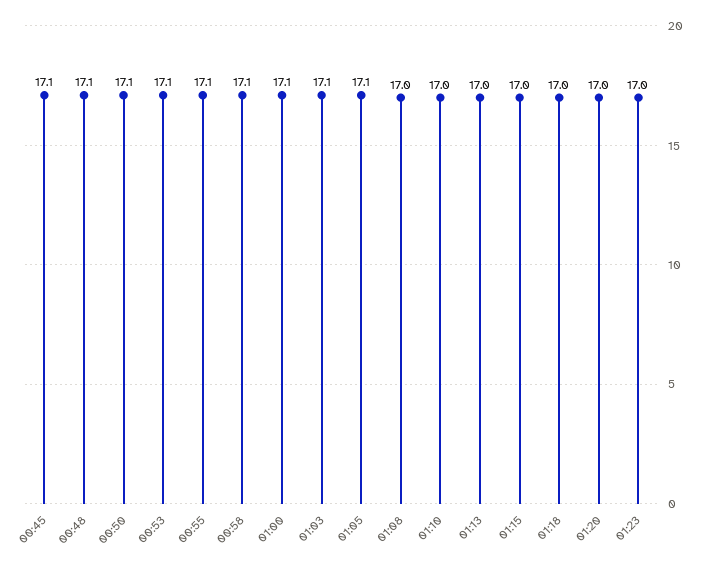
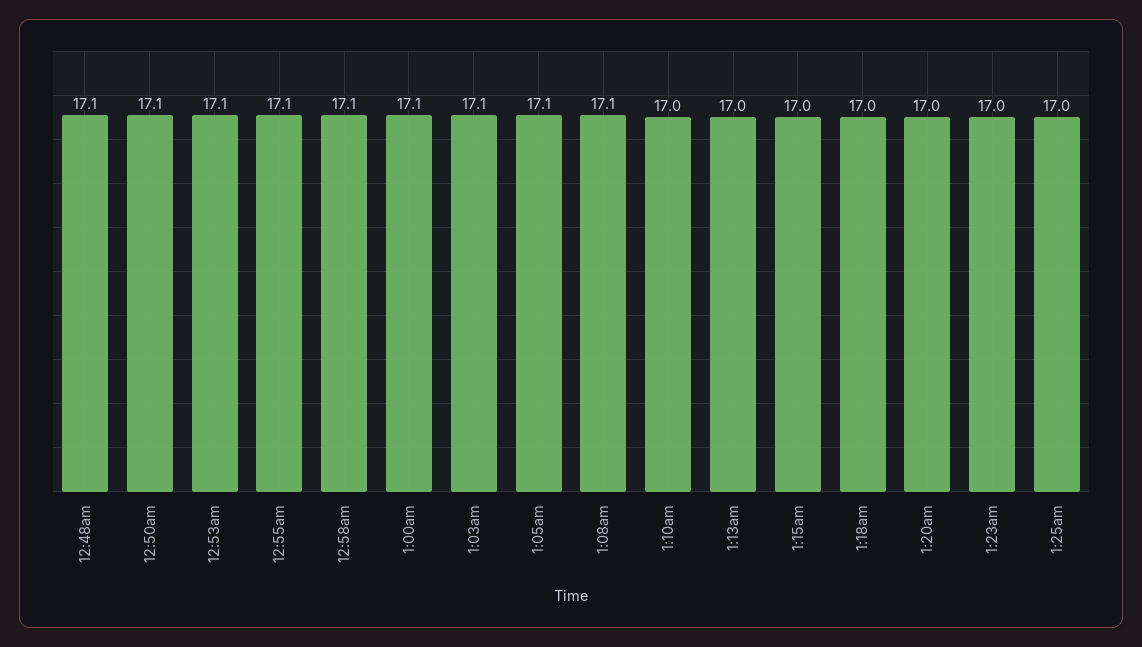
00:45: 17.1 -> none
01:08: 17 -> 17.1
1:25am: none -> 17

